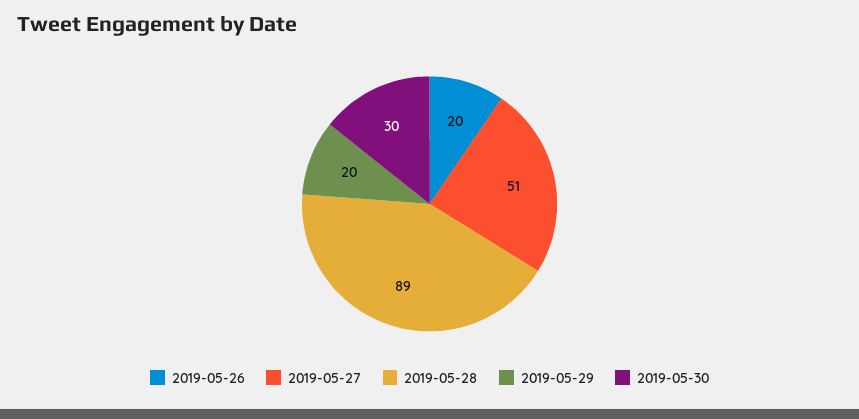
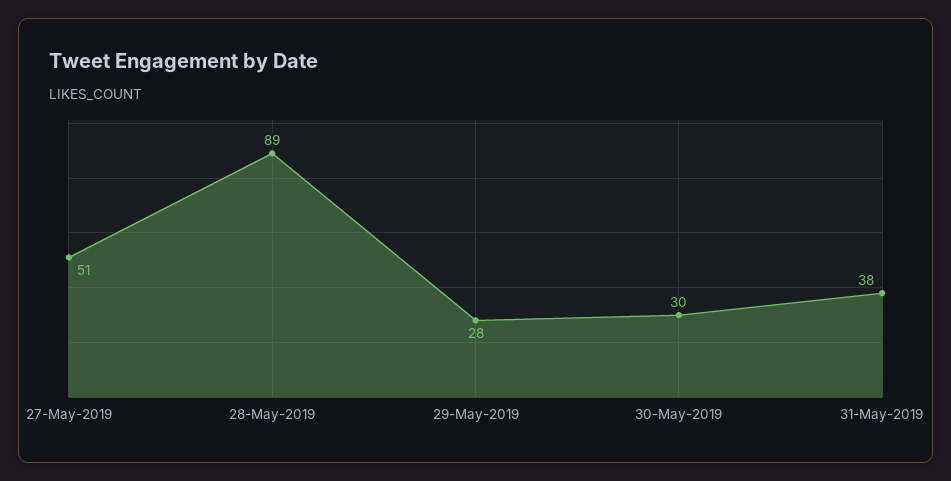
2019-05-26: 20 -> none
2019-05-29: 20 -> 28
31-May-2019: none -> 38

